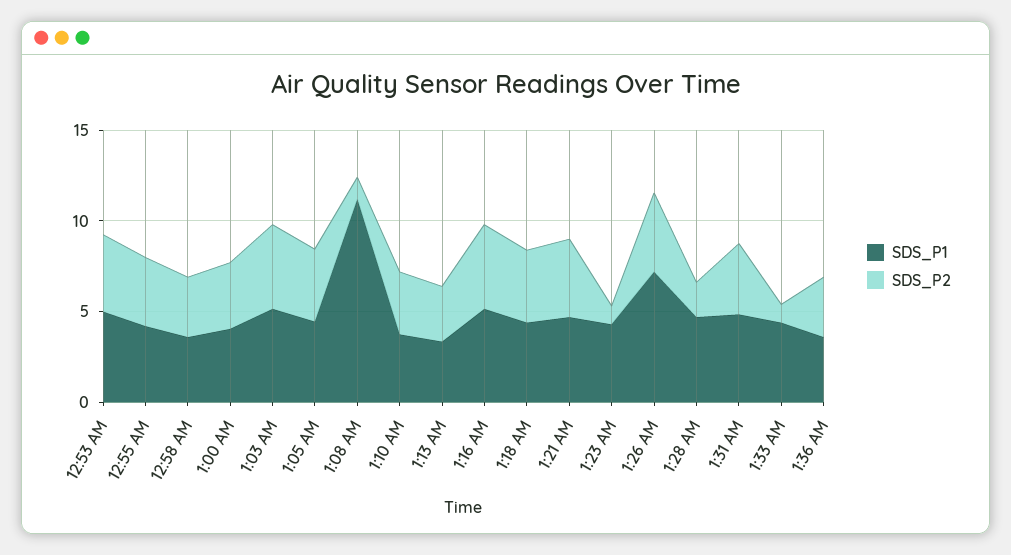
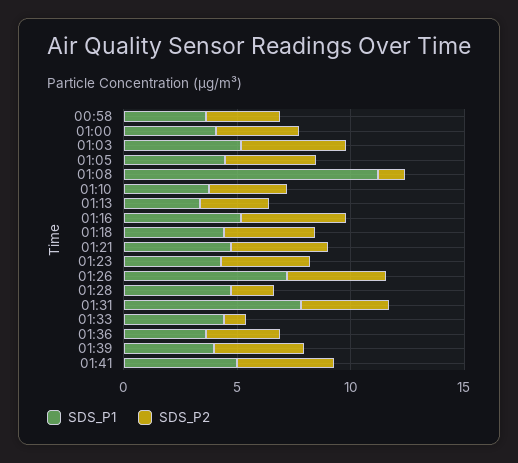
SDS_P1, 12:53 AM: 5 -> none
SDS_P2, 12:53 AM: 4 -> none
SDS_P1, 12:55 AM: 4 -> none
SDS_P2, 12:55 AM: 4 -> none
SDS_P2, 1:23 AM: 1 -> 4
SDS_P1, 1:31 AM: 5 -> 8
SDS_P1, 01:39: none -> 4
SDS_P2, 01:39: none -> 4
SDS_P1, 01:41: none -> 5
SDS_P2, 01:41: none -> 4

